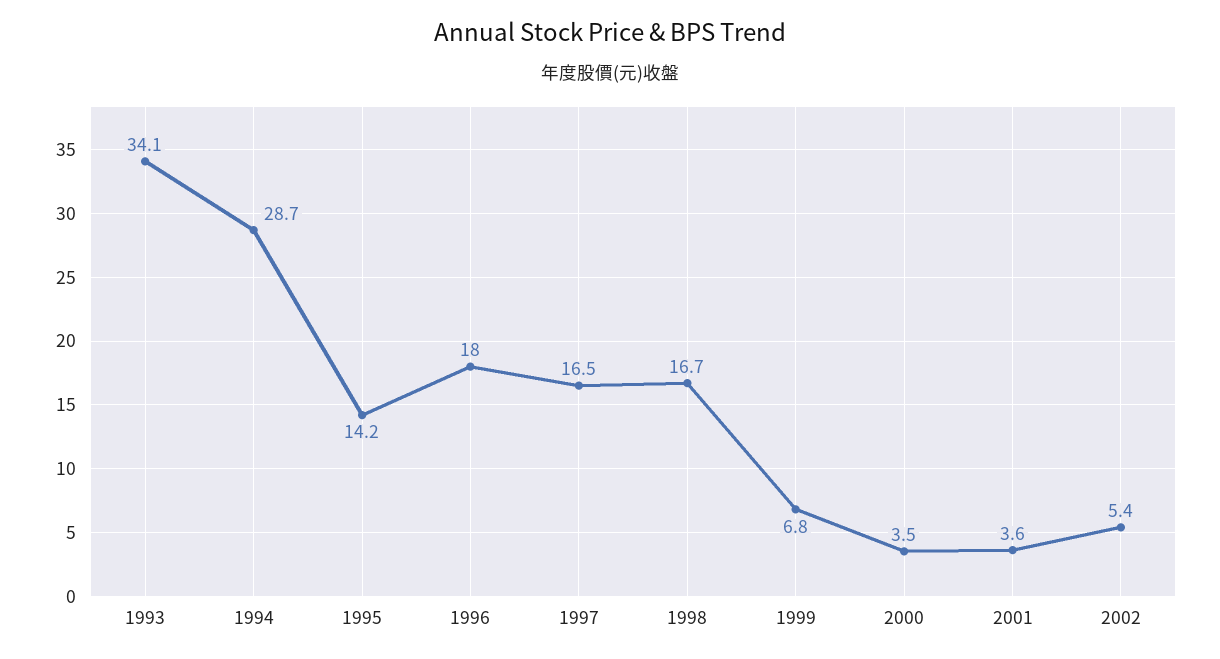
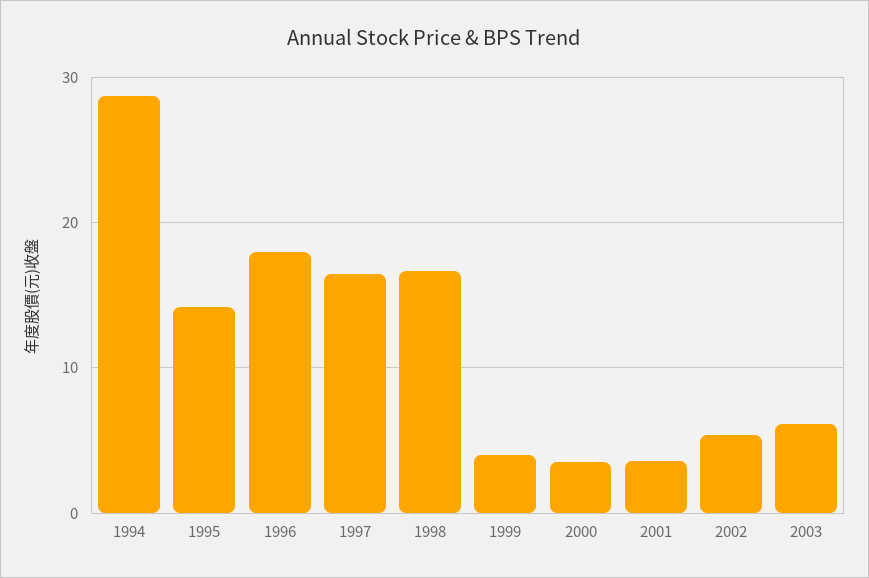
1993: 34.1 -> none
1999: 6.8 -> 4
2003: none -> 6

